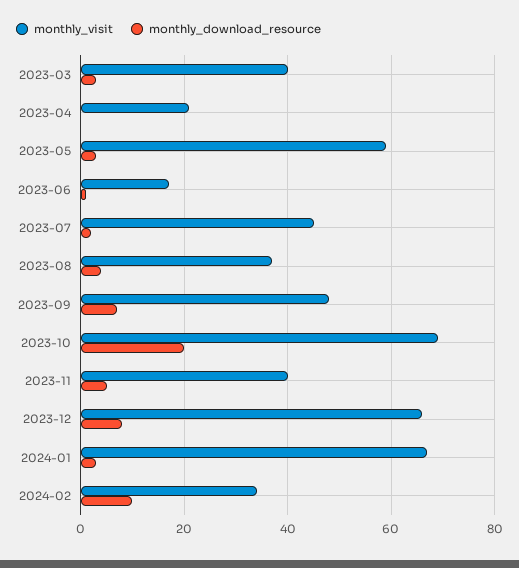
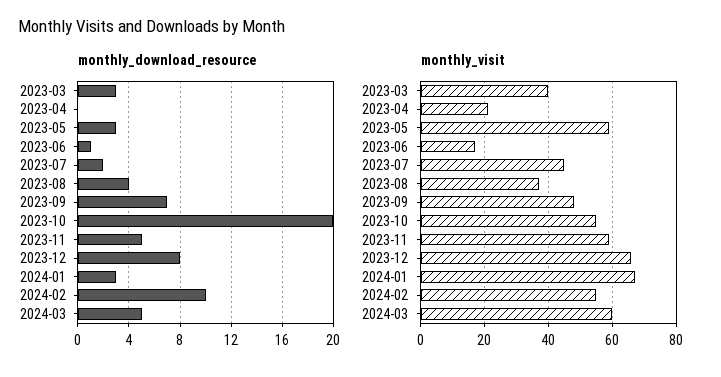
monthly_visit, 2023-10: 70 -> 55
monthly_visit, 2023-11: 40 -> 60
monthly_visit, 2024-02: 35 -> 55
monthly_download_resource, 2024-03: none -> 5
monthly_visit, 2024-03: none -> 60

